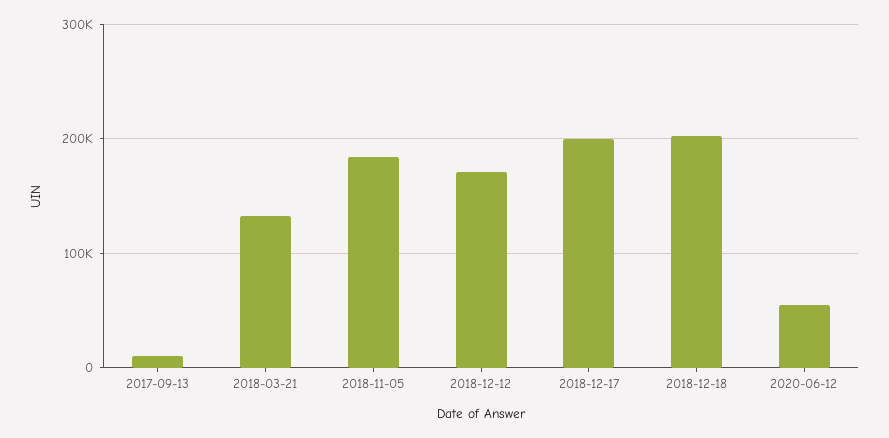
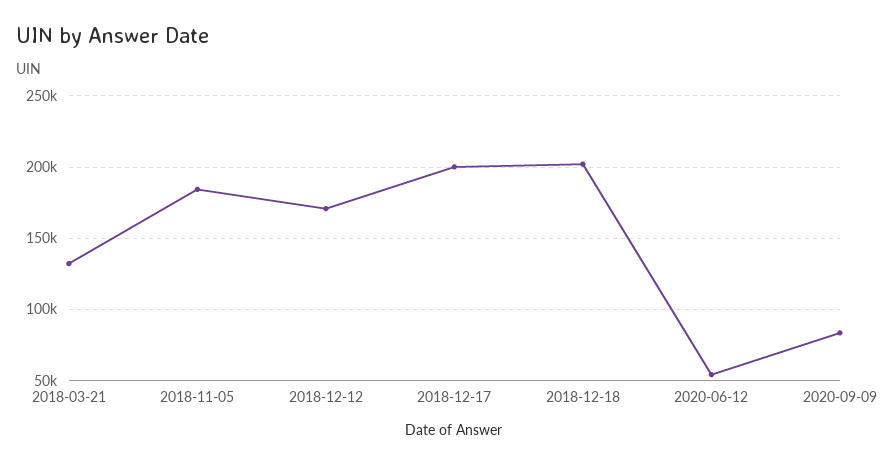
2017-09-13: 10000 -> none
2020-09-09: none -> 85000

